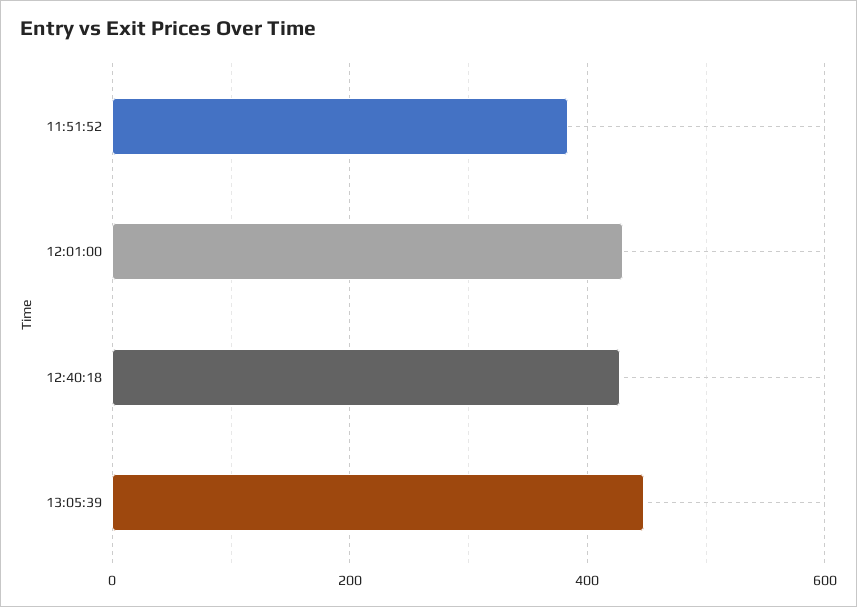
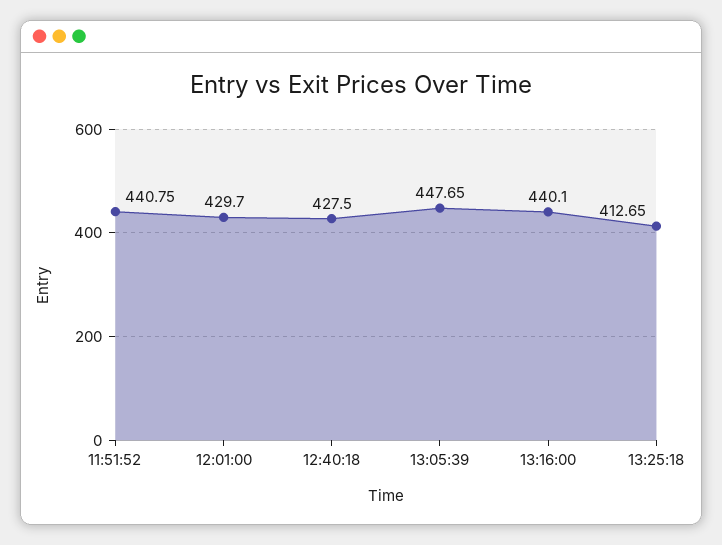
11:51:52: 380 -> 440.75
13:16:00: none -> 440.1
13:25:18: none -> 412.65

